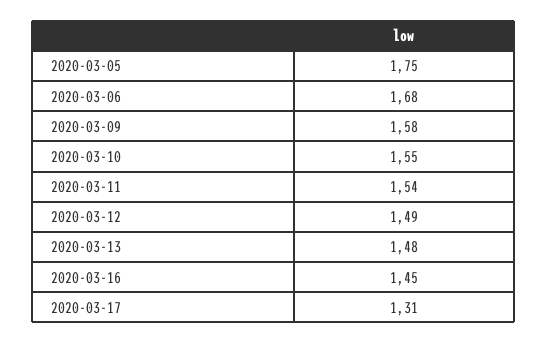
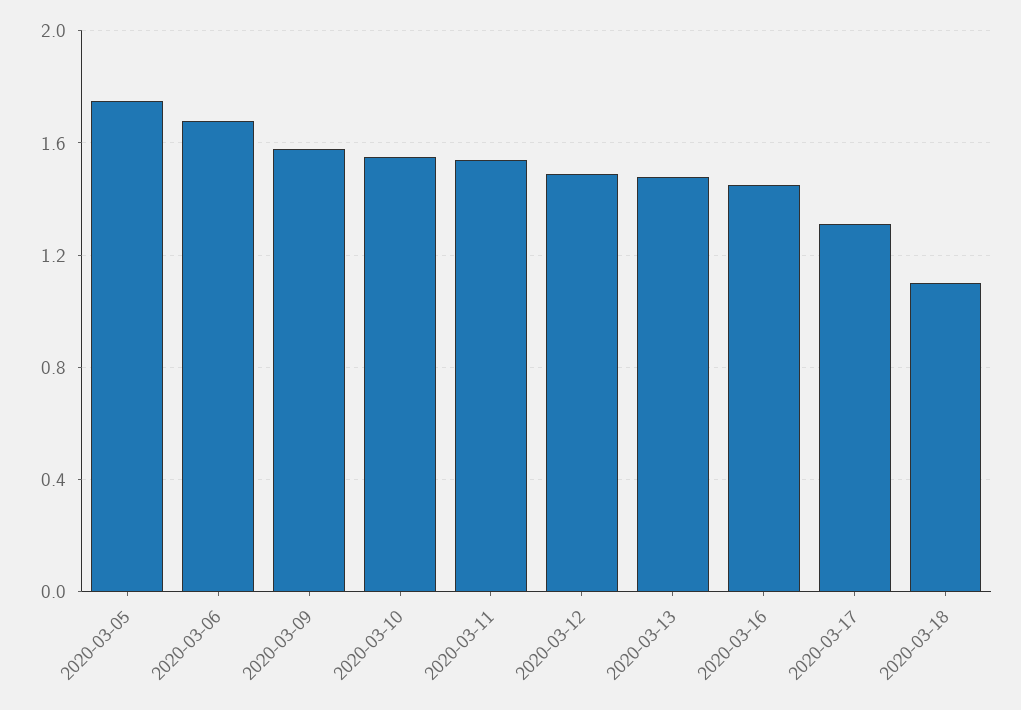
2020-03-18: none -> 1.1

